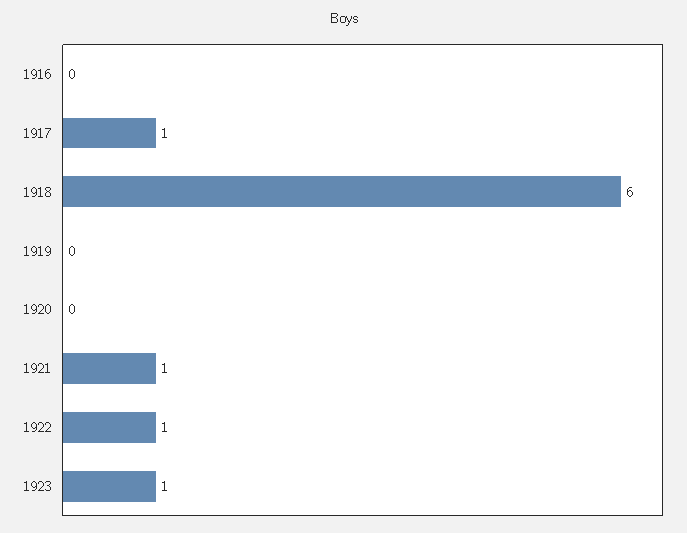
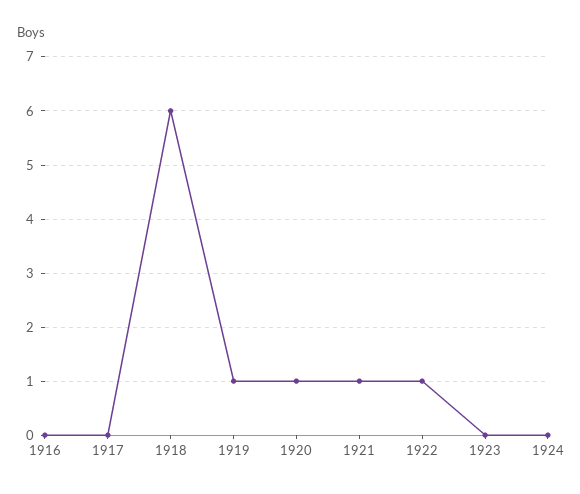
1917: 1 -> 0
1919: 0 -> 1
1920: 0 -> 1
1923: 1 -> 0
1924: none -> 0

